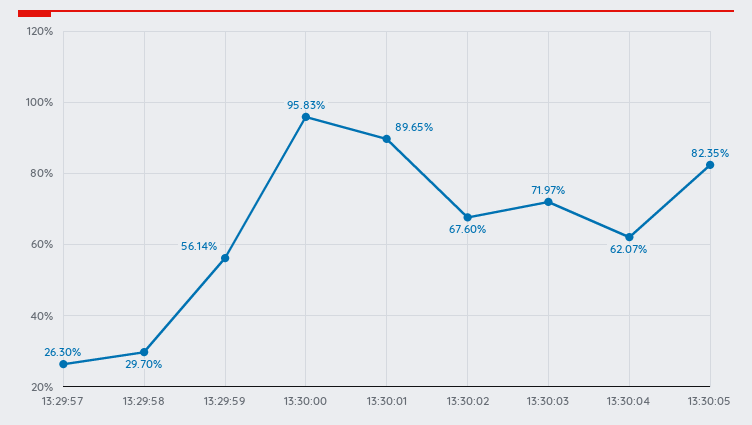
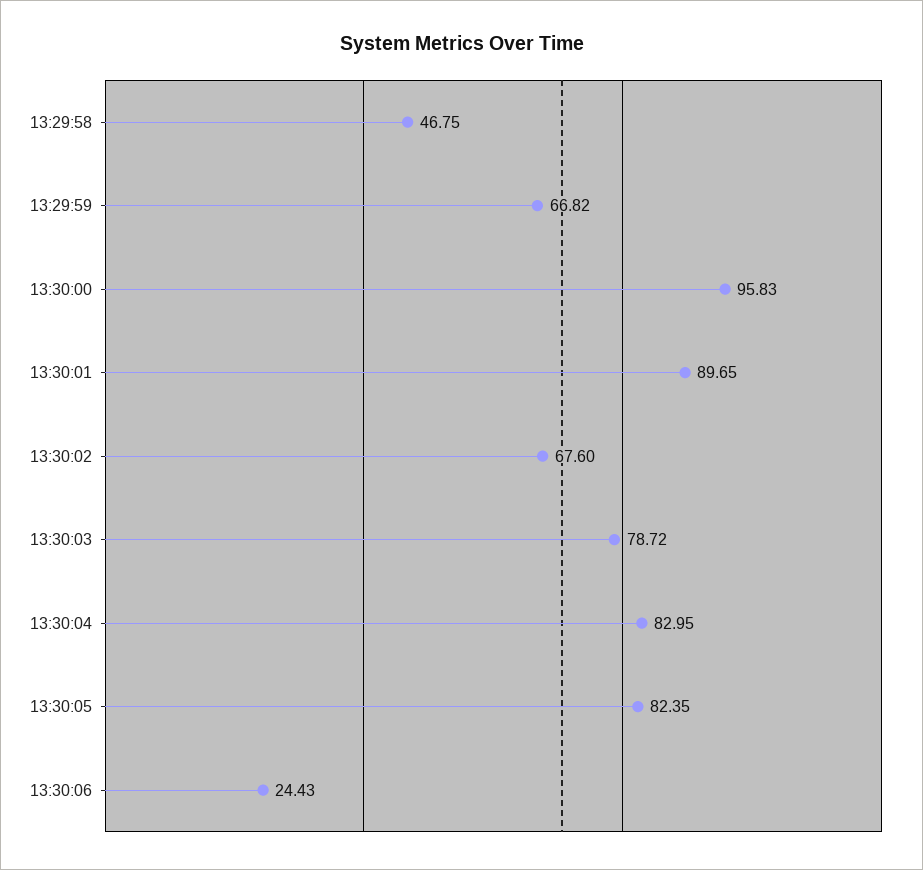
13:29:57: 26.3 -> none
13:29:58: 29.7 -> 46.75
13:29:59: 56.14 -> 66.82
13:30:03: 71.97 -> 78.72
13:30:04: 62.07 -> 82.95
13:30:06: none -> 24.43

